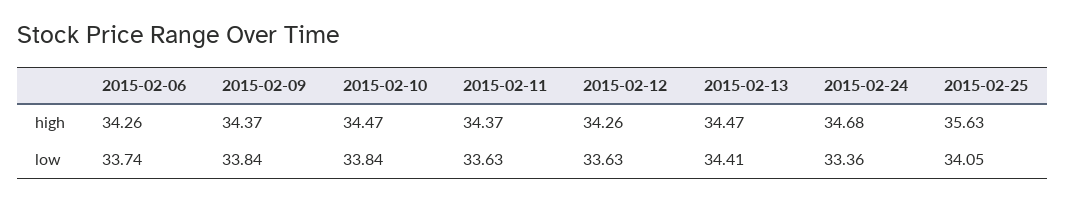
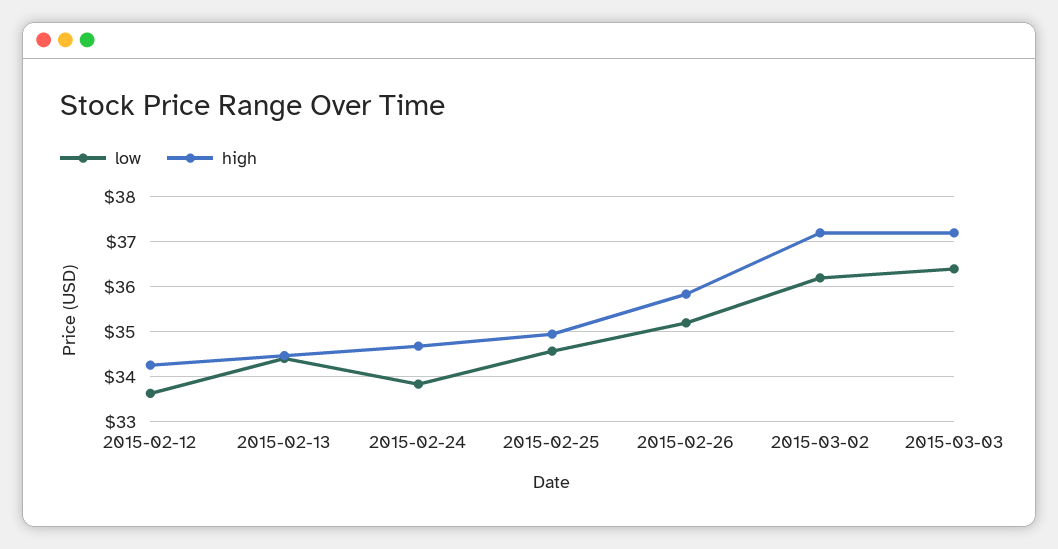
high, 2015-02-06: 34.26 -> none
high, 2015-02-09: 34.37 -> none
high, 2015-02-10: 34.47 -> none
high, 2015-02-11: 34.37 -> none
high, 2015-02-25: 35.63 -> 35
low, 2015-02-06: 33.74 -> none
low, 2015-02-09: 33.84 -> none
low, 2015-02-10: 33.84 -> none
low, 2015-02-11: 33.63 -> none
low, 2015-02-24: 33.36 -> 33.8
low, 2015-02-25: 34.05 -> 34.6
low, 2015-02-26: none -> 35.2
high, 2015-02-26: none -> 35.8
low, 2015-03-02: none -> 36.2
high, 2015-03-02: none -> 37.2
low, 2015-03-03: none -> 36.4
high, 2015-03-03: none -> 37.2

